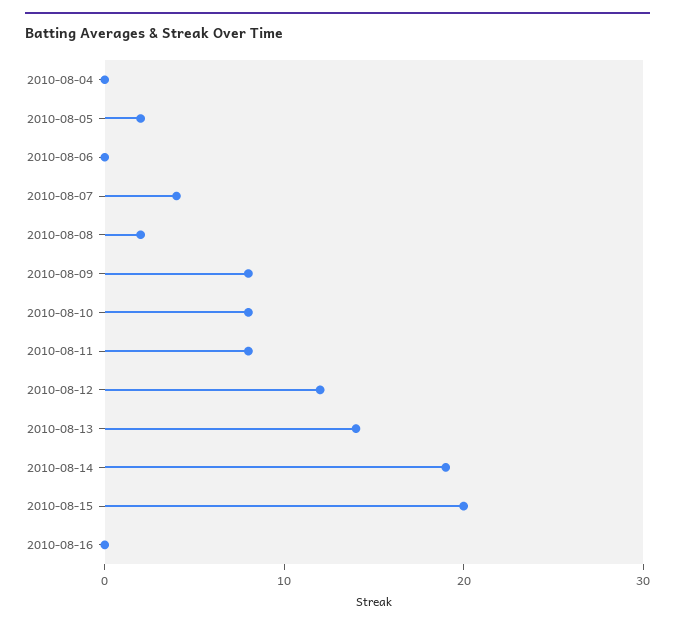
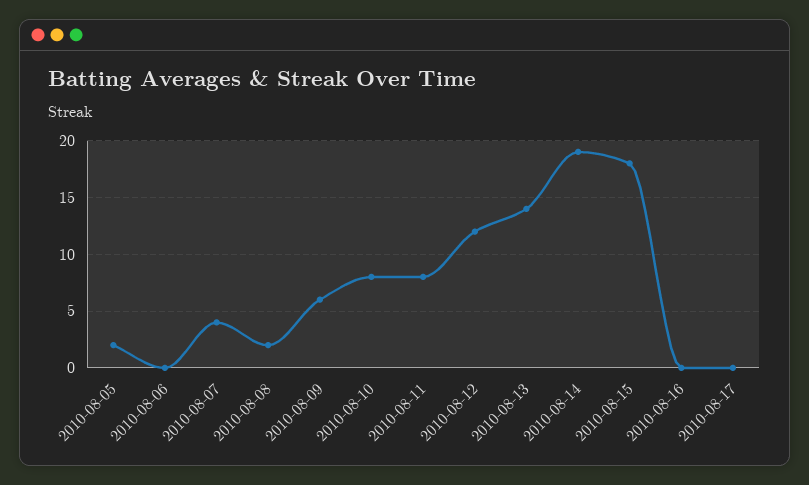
2010-08-04: 0 -> none
2010-08-09: 8 -> 6
2010-08-15: 20 -> 18
2010-08-17: none -> 0

